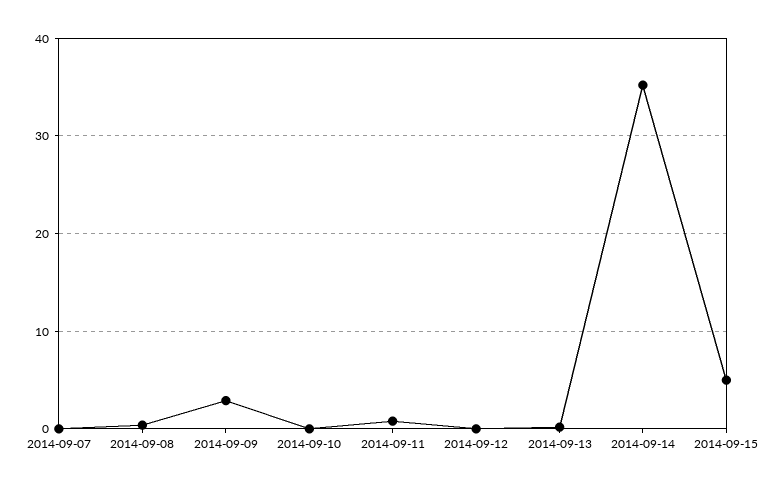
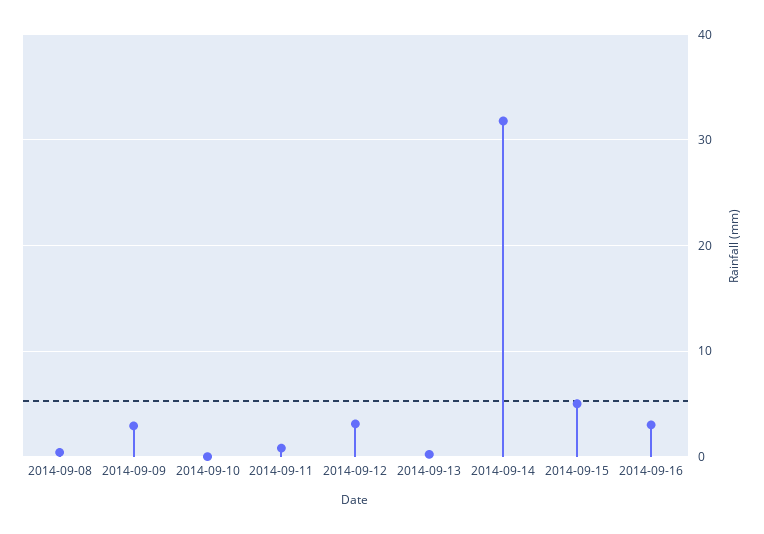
2014-09-07: 0 -> none
2014-09-12: 0 -> 3
2014-09-14: 35 -> 32
2014-09-16: none -> 3

